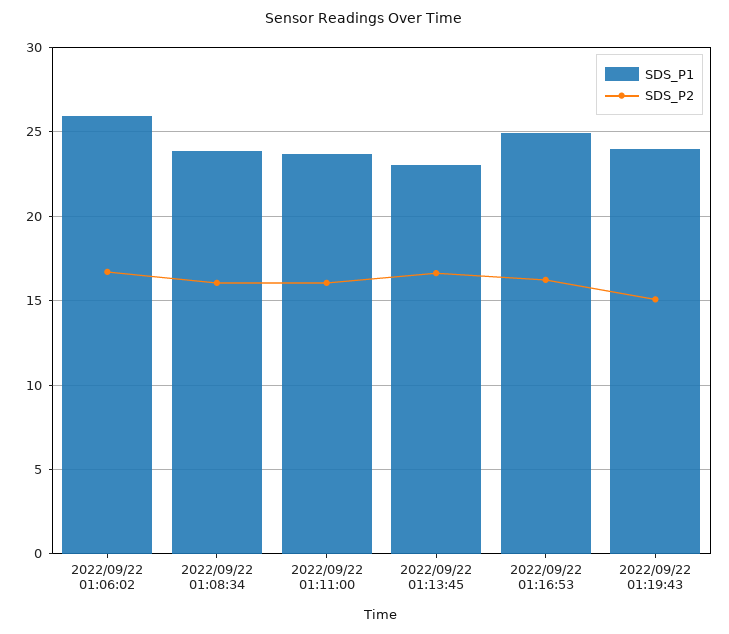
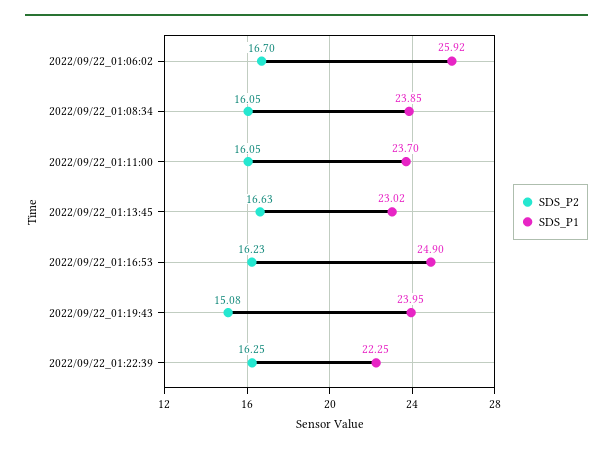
SDS_P2, 2022/09/22_01:22:39: none -> 16.25
SDS_P1, 2022/09/22_01:22:39: none -> 22.25

